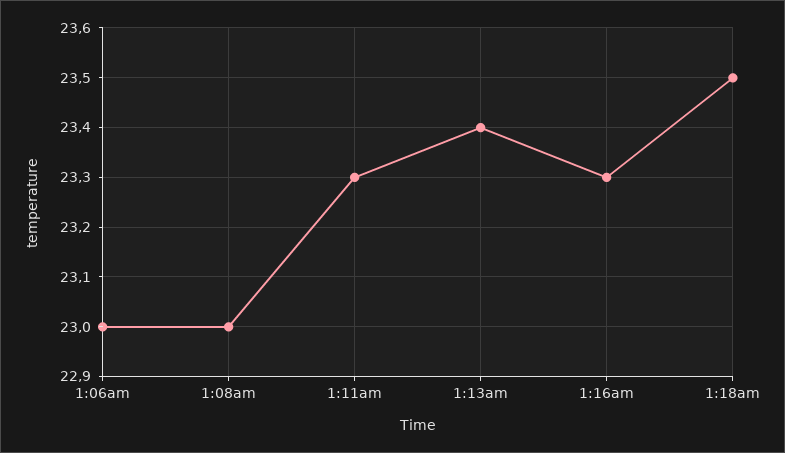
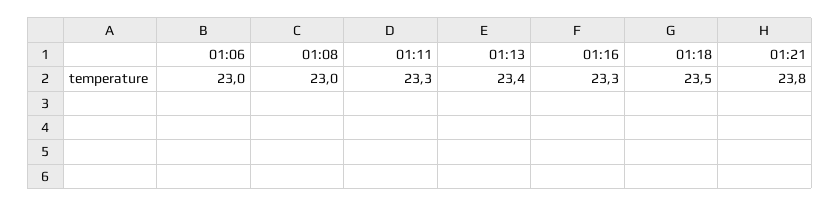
01:21: none -> 23.8

